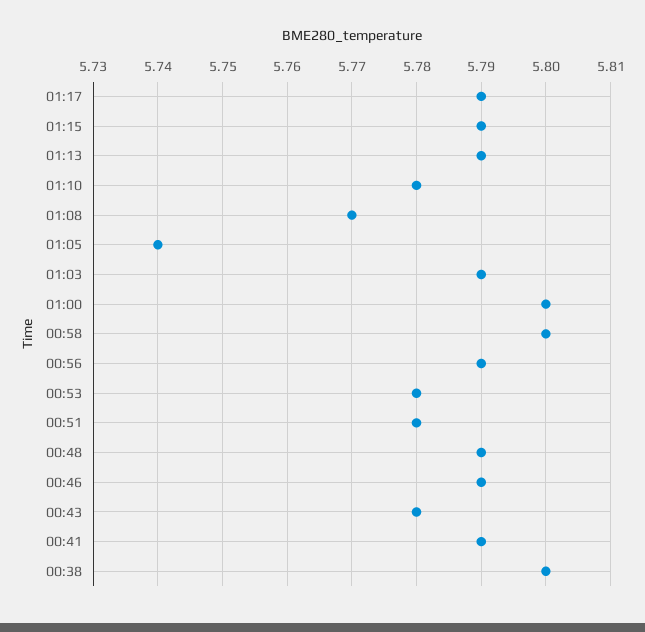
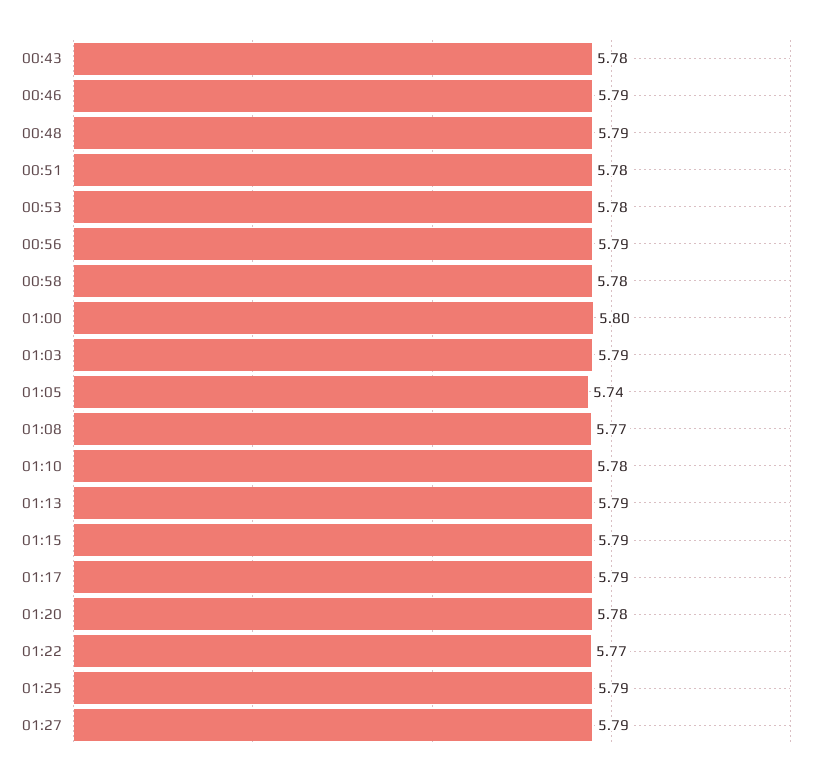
00:58: 5.8 -> 5.78
00:41: 5.79 -> none
00:38: 5.8 -> none
01:20: none -> 5.78
01:22: none -> 5.77
01:25: none -> 5.79
01:27: none -> 5.79

